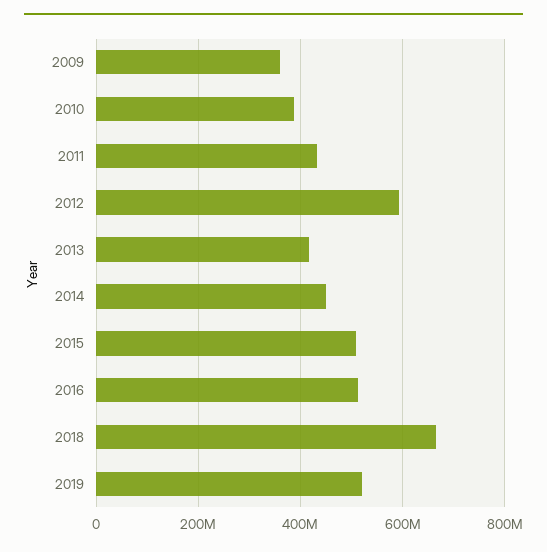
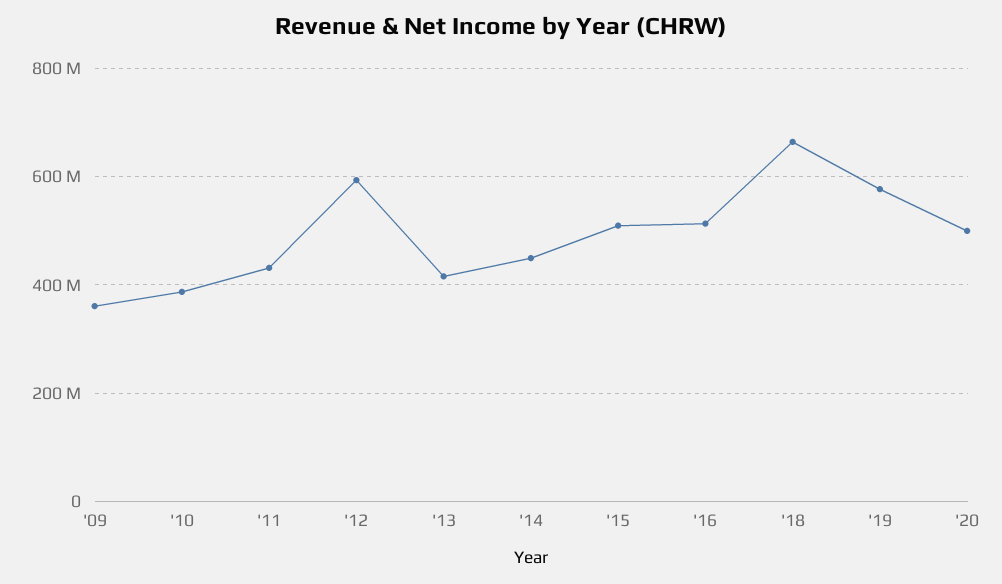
2019: 520000000 -> 580000000
'20: none -> 500000000

